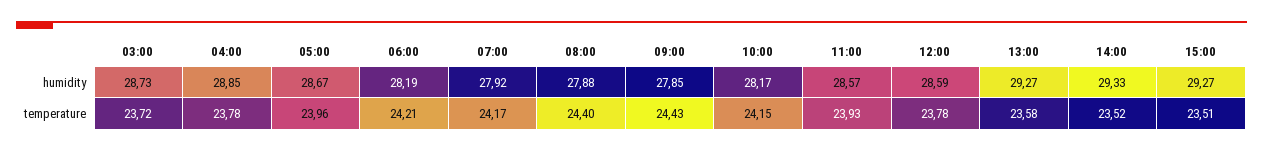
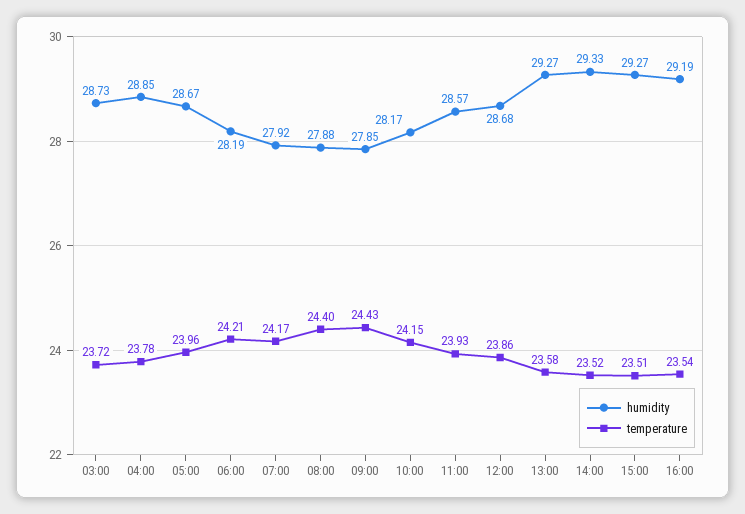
humidity, 12:00: 28.59 -> 28.68
temperature, 12:00: 23.78 -> 23.86
humidity, 16:00: none -> 29.19
temperature, 16:00: none -> 23.54

